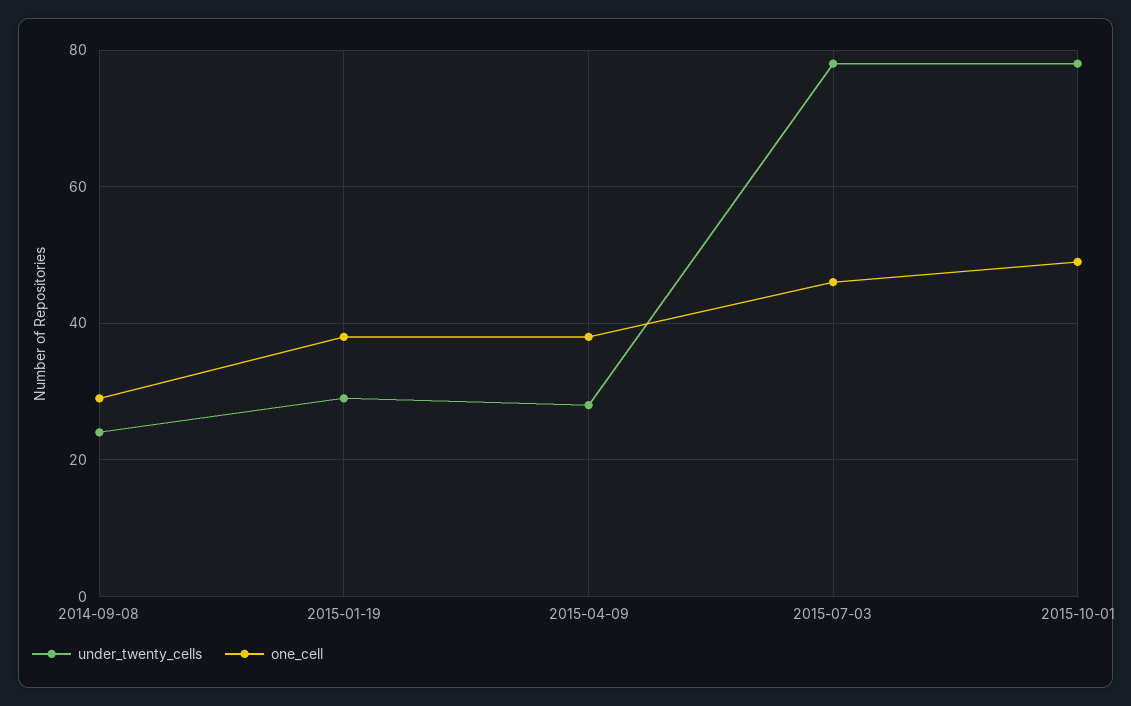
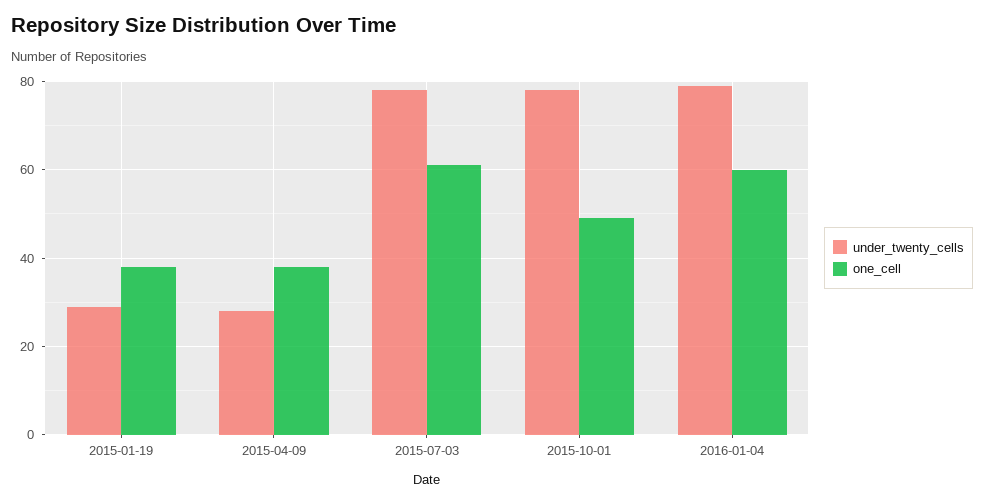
under_twenty_cells, 2014-09-08: 25 -> none
one_cell, 2014-09-08: 30 -> none
one_cell, 2015-07-03: 45 -> 60
under_twenty_cells, 2016-01-04: none -> 80
one_cell, 2016-01-04: none -> 60

